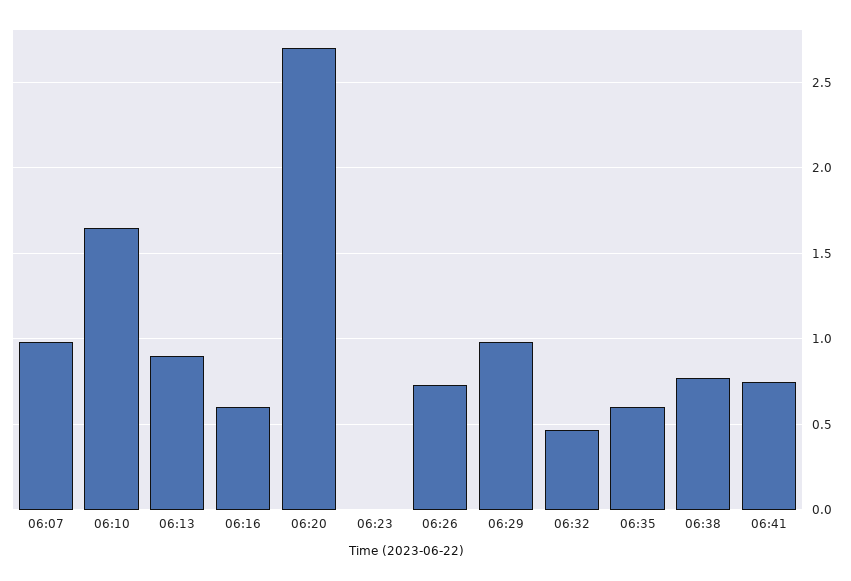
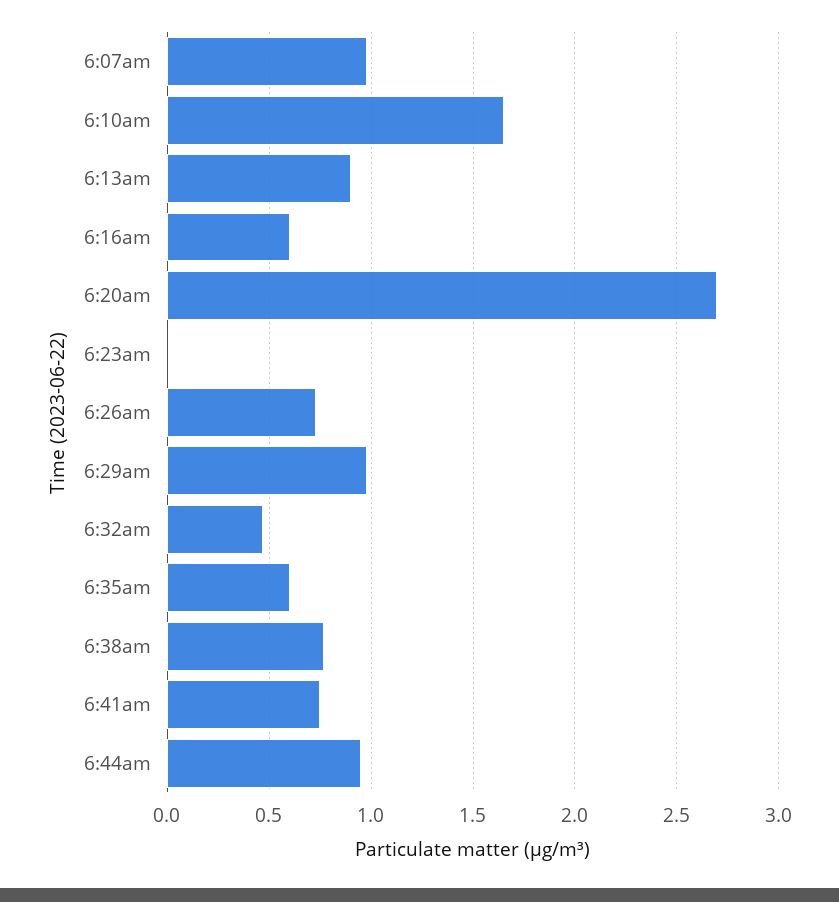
6:44am: none -> 0.95

